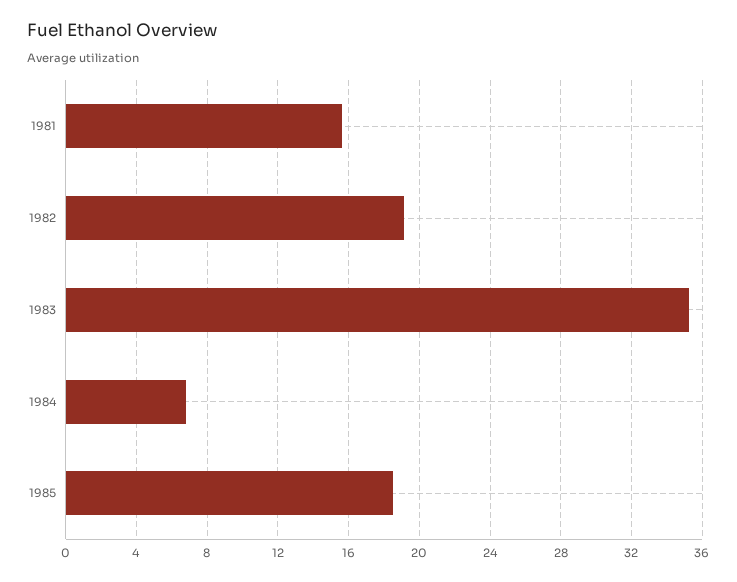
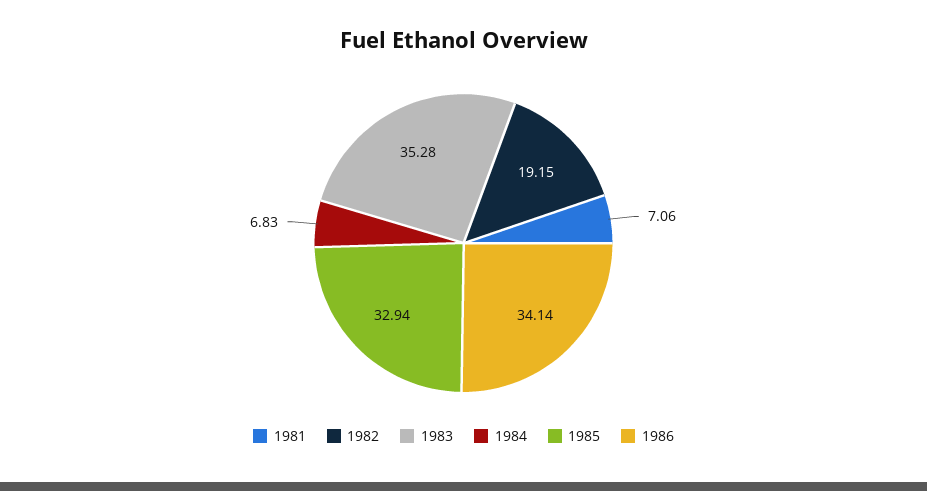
1981: 15.5 -> 7.06
1985: 18.5 -> 32.94
1986: none -> 34.14

